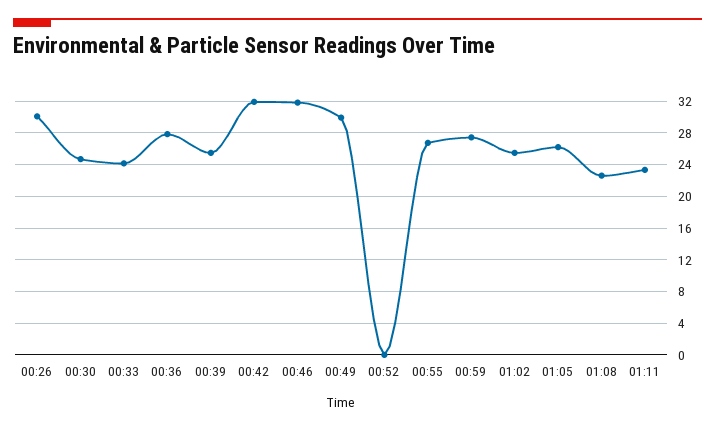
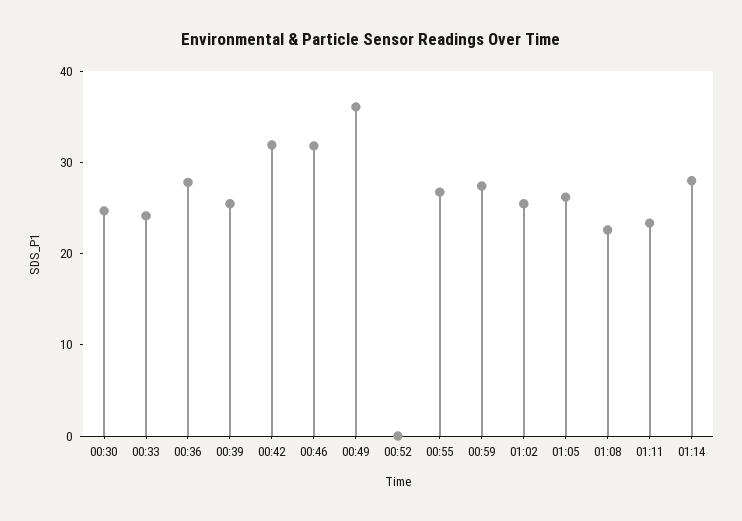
00:26: 30 -> none
00:49: 30 -> 36
01:14: none -> 28

